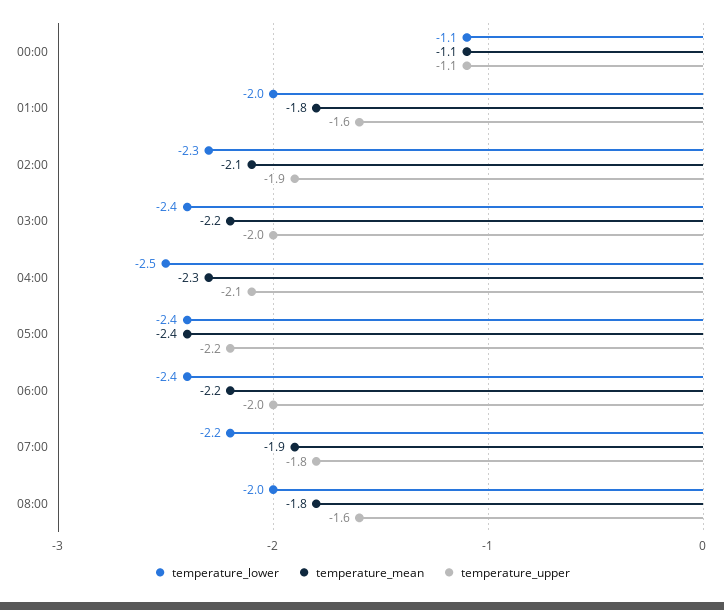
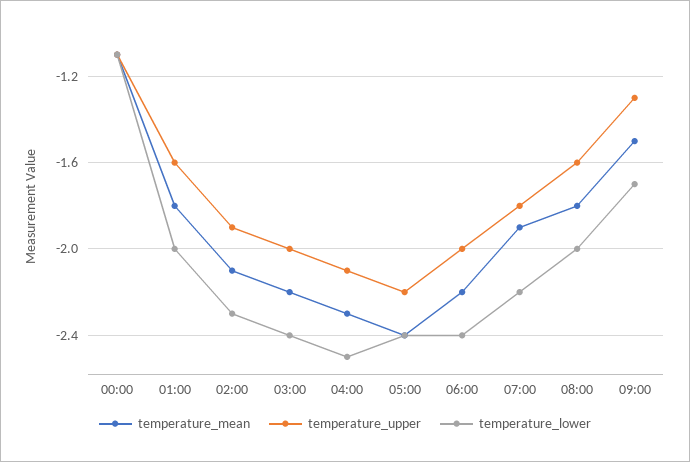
temperature_mean, 09:00: none -> -1.5
temperature_upper, 09:00: none -> -1.3
temperature_lower, 09:00: none -> -1.7

